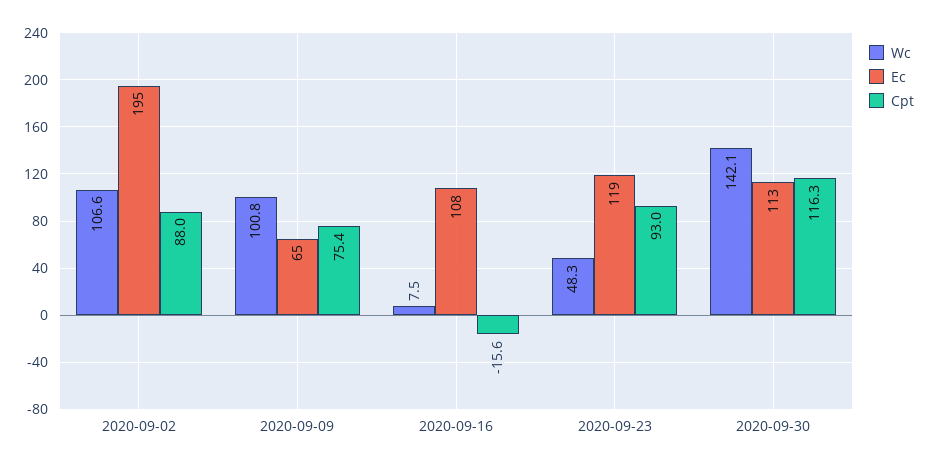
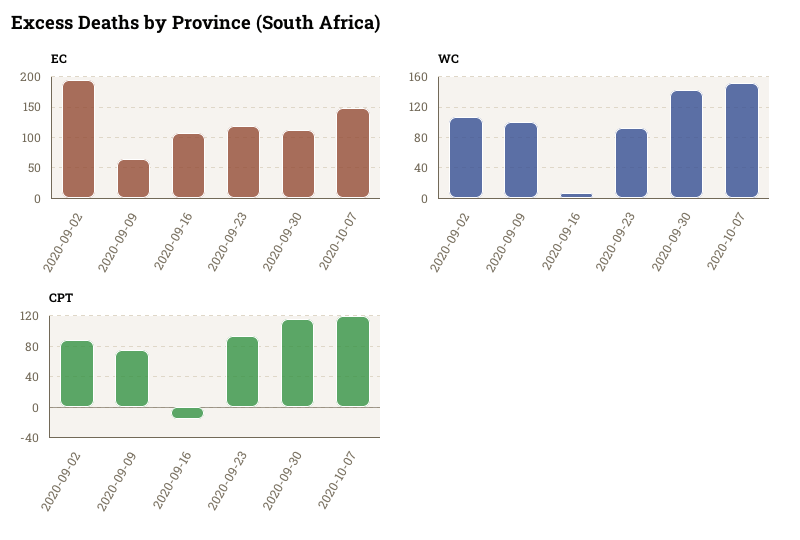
Wc, 2020-09-23: 48.3 -> 90
Ec, 2020-10-07: none -> 150
Wc, 2020-10-07: none -> 150
Cpt, 2020-10-07: none -> 120

